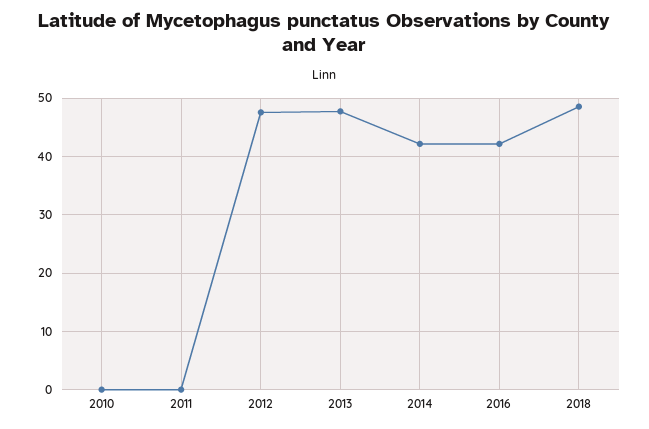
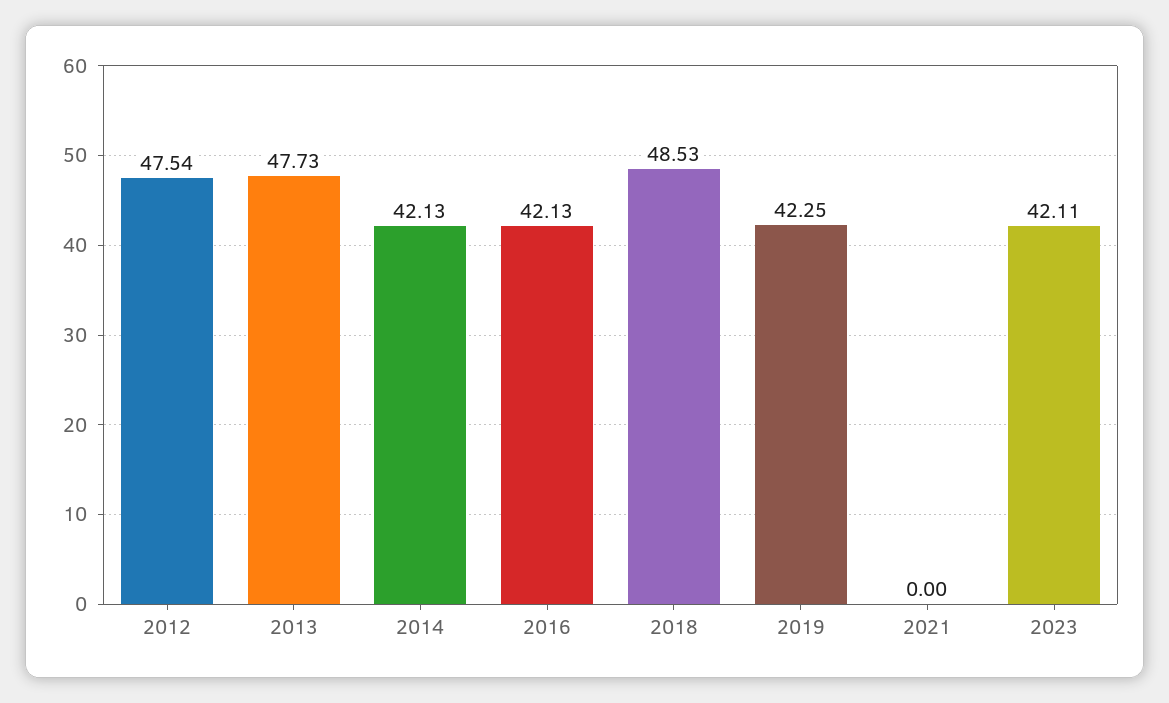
2010: 0 -> none
2011: 0 -> none
2019: none -> 42.25
2021: none -> 0
2023: none -> 42.11

